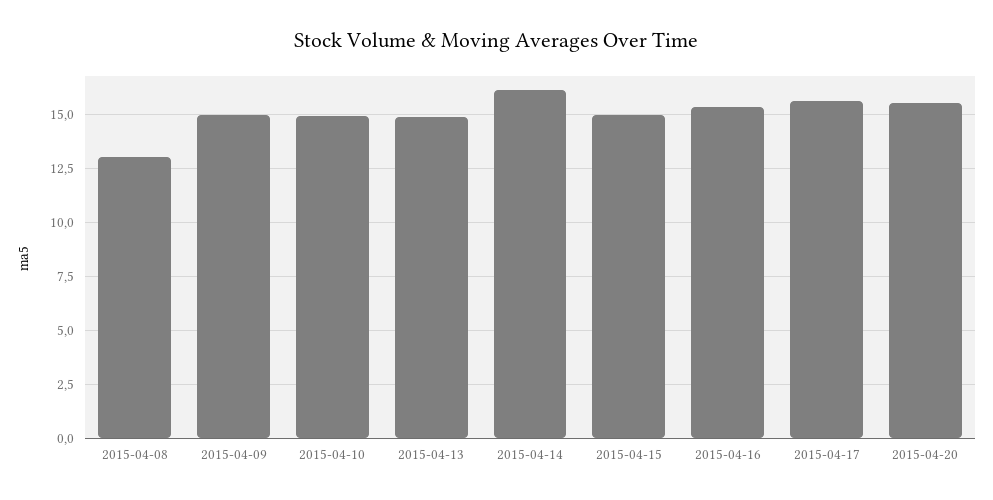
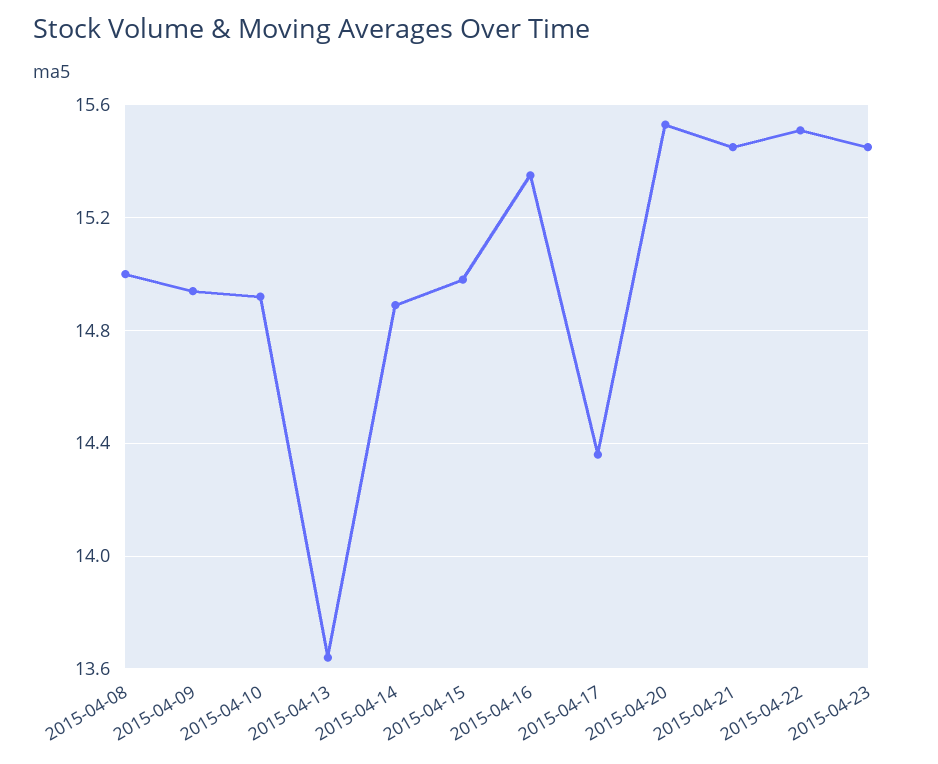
2015-04-08: 13 -> 15
2015-04-13: 15 -> 13.65
2015-04-14: 16 -> 14.9
2015-04-17: 15.5 -> 14.35
2015-04-21: none -> 15.45
2015-04-22: none -> 15.5
2015-04-23: none -> 15.45

